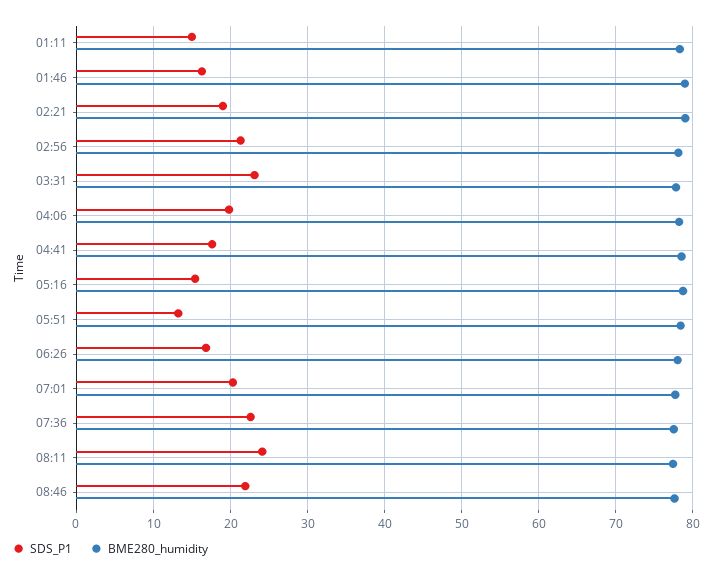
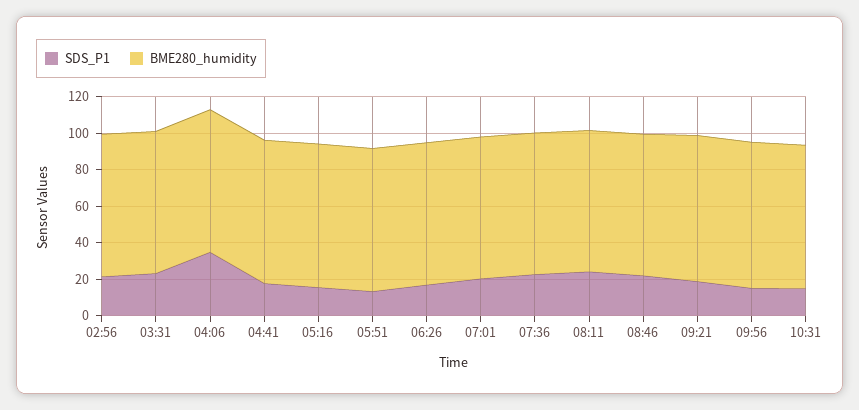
SDS_P1, 01:11: 15 -> none
BME280_humidity, 01:11: 78 -> none
SDS_P1, 01:46: 16 -> none
BME280_humidity, 01:46: 79 -> none
SDS_P1, 02:21: 19 -> none
BME280_humidity, 02:21: 79 -> none
SDS_P1, 04:06: 20 -> 35
SDS_P1, 09:21: none -> 20
BME280_humidity, 09:21: none -> 80
SDS_P1, 09:56: none -> 15
BME280_humidity, 09:56: none -> 80
SDS_P1, 10:31: none -> 15
BME280_humidity, 10:31: none -> 80

